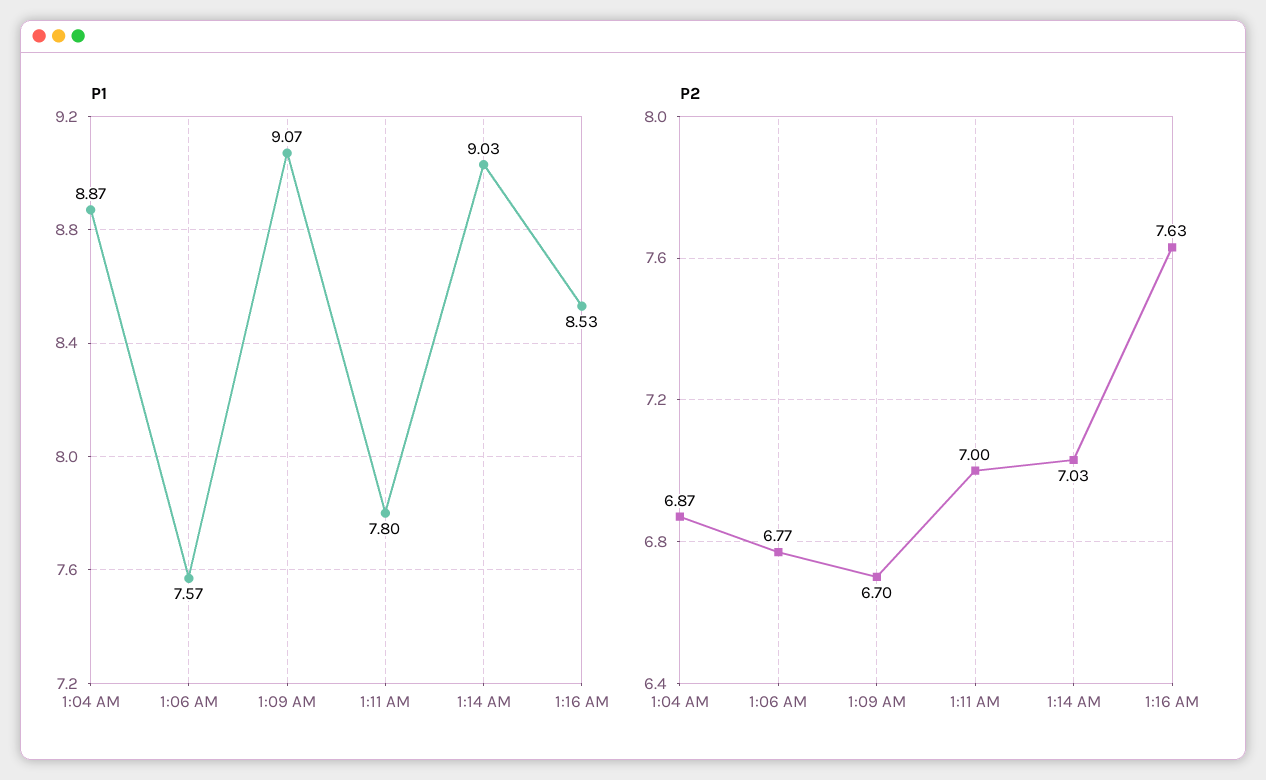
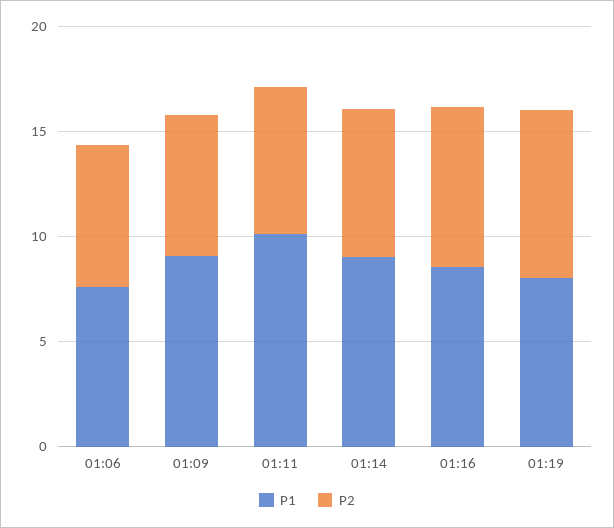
P1, 1:04 AM: 8.87 -> none
P1, 1:11 AM: 7.8 -> 10
P2, 1:04 AM: 6.87 -> none
P1, 01:19: none -> 8
P2, 01:19: none -> 8

